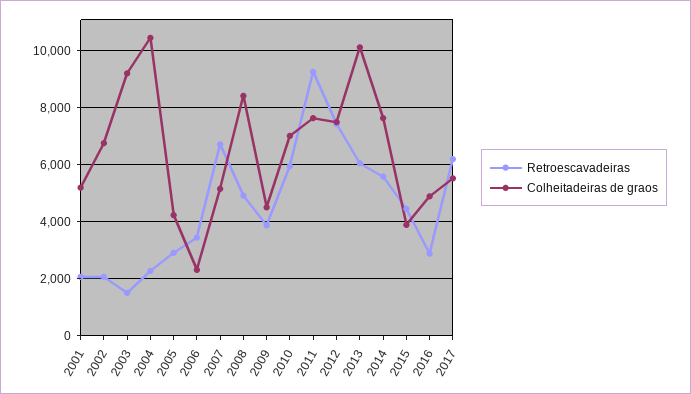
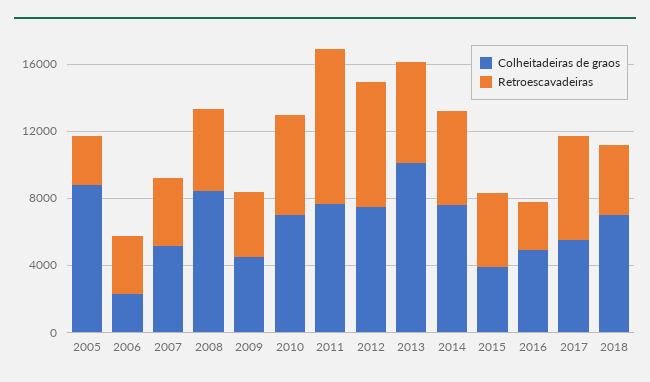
Retroescavadeiras, 2001: 2000 -> none
Colheitadeiras de graos, 2001: 5250 -> none
Retroescavadeiras, 2002: 2000 -> none
Colheitadeiras de graos, 2002: 6750 -> none
Retroescavadeiras, 2003: 1500 -> none
Colheitadeiras de graos, 2003: 9250 -> none
Retroescavadeiras, 2004: 2250 -> none
Colheitadeiras de graos, 2004: 10500 -> none
Colheitadeiras de graos, 2005: 4250 -> 9000
Retroescavadeiras, 2007: 6750 -> 4000
Colheitadeiras de graos, 2018: none -> 7000
Retroescavadeiras, 2018: none -> 4000

